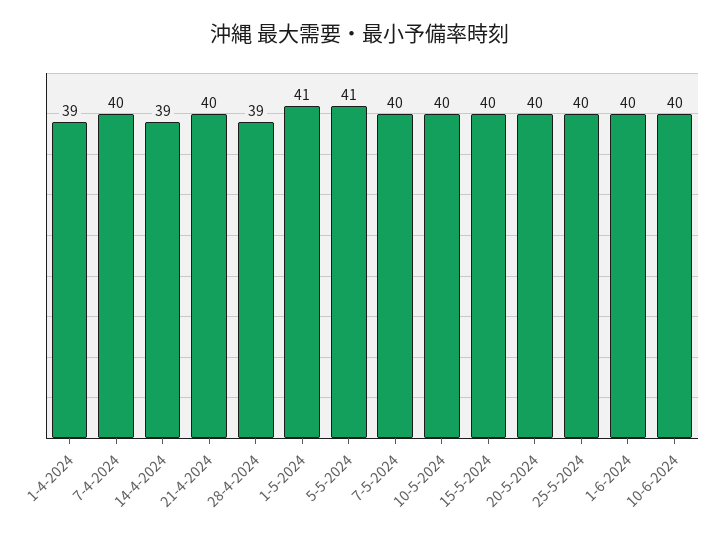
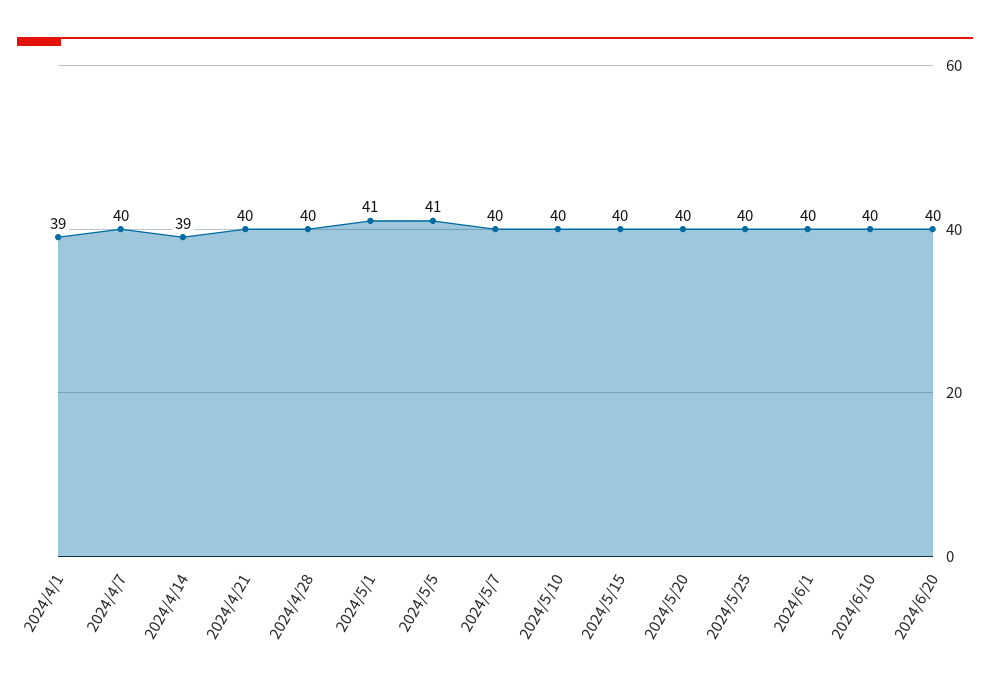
28-4-2024: 39 -> 40
2024/6/20: none -> 40

